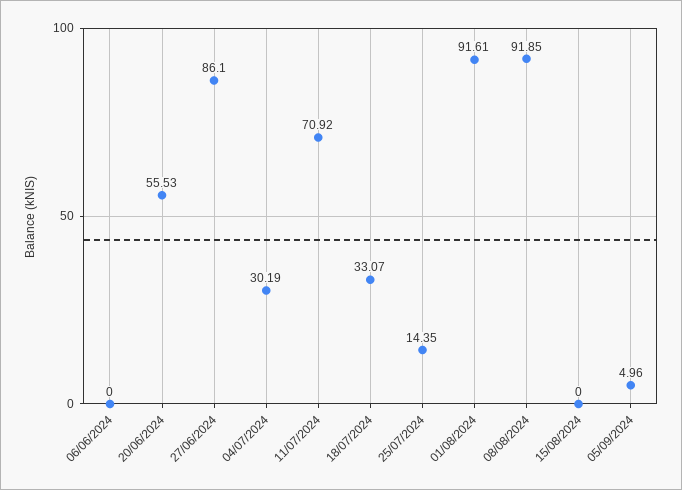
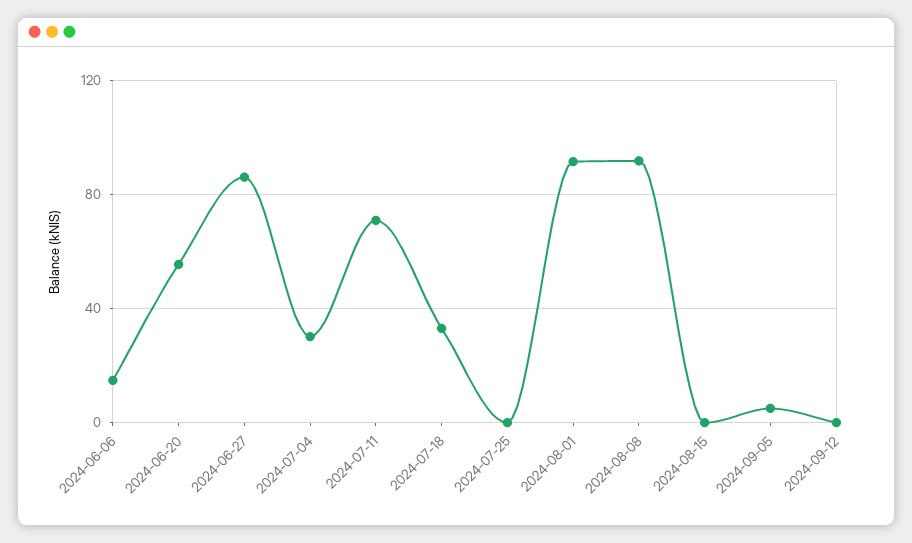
06/06/2024: 0 -> 15
25/07/2024: 14.35 -> 0
2024-09-12: none -> 0

